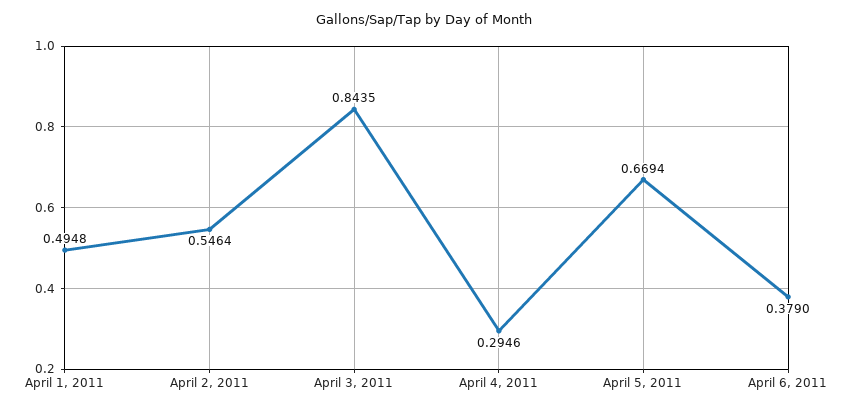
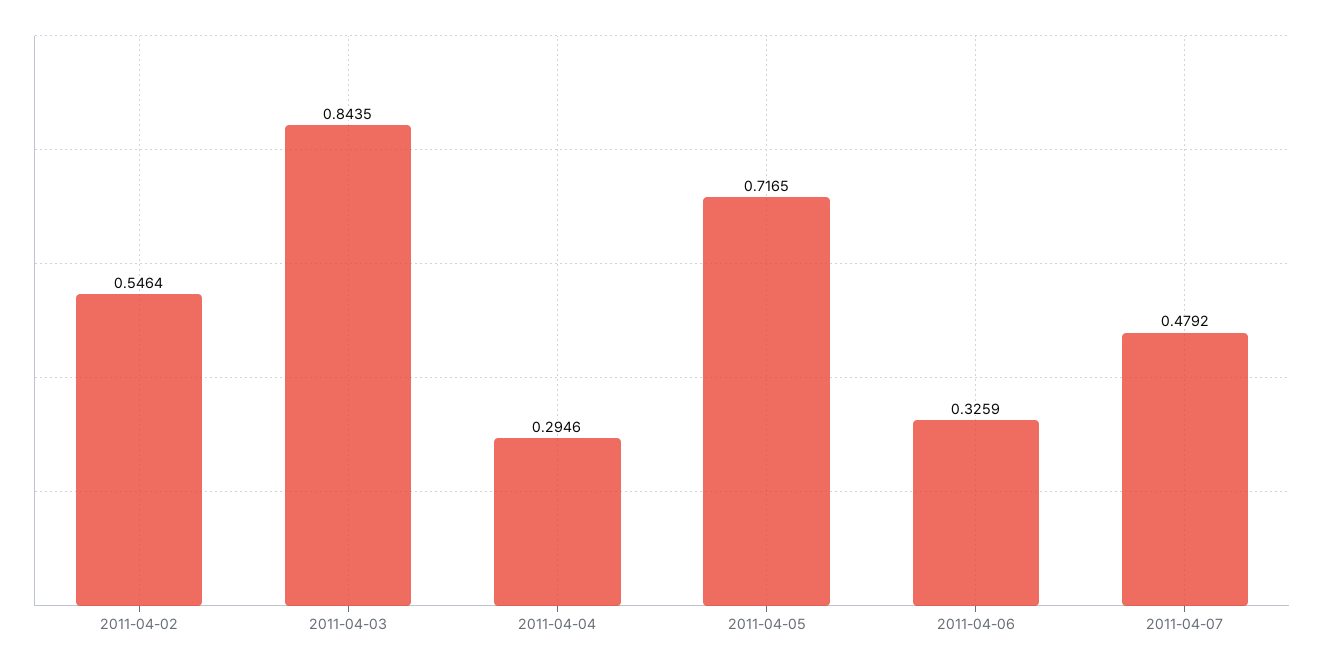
April 1, 2011: 0.4948 -> none
April 5, 2011: 0.6694 -> 0.7165
April 6, 2011: 0.379 -> 0.3259
2011-04-07: none -> 0.4792

